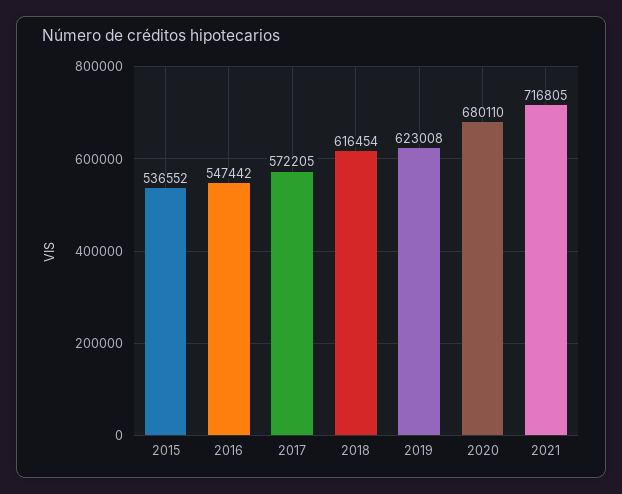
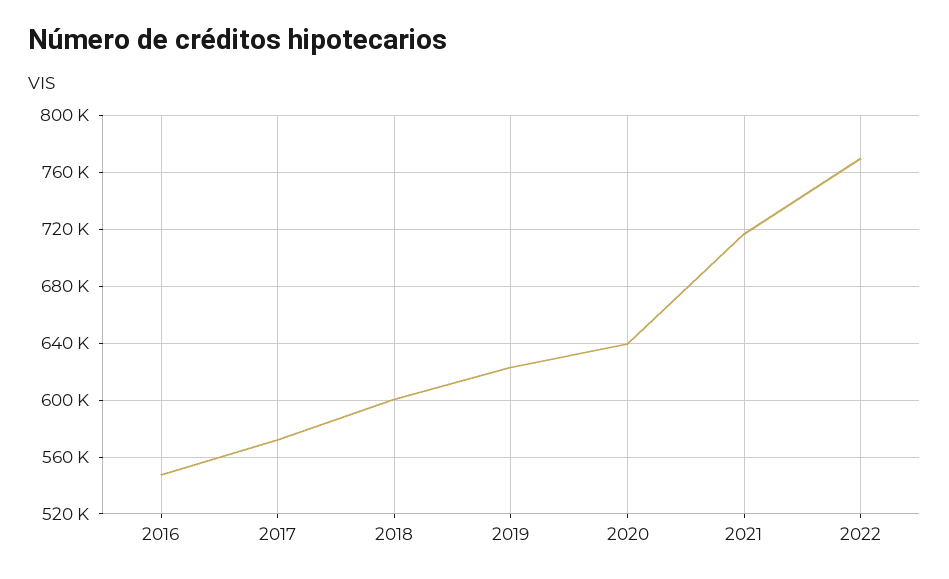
2015: 536552 -> none
2018: 616454 -> 600000
2020: 680110 -> 640000
2022: none -> 770000

